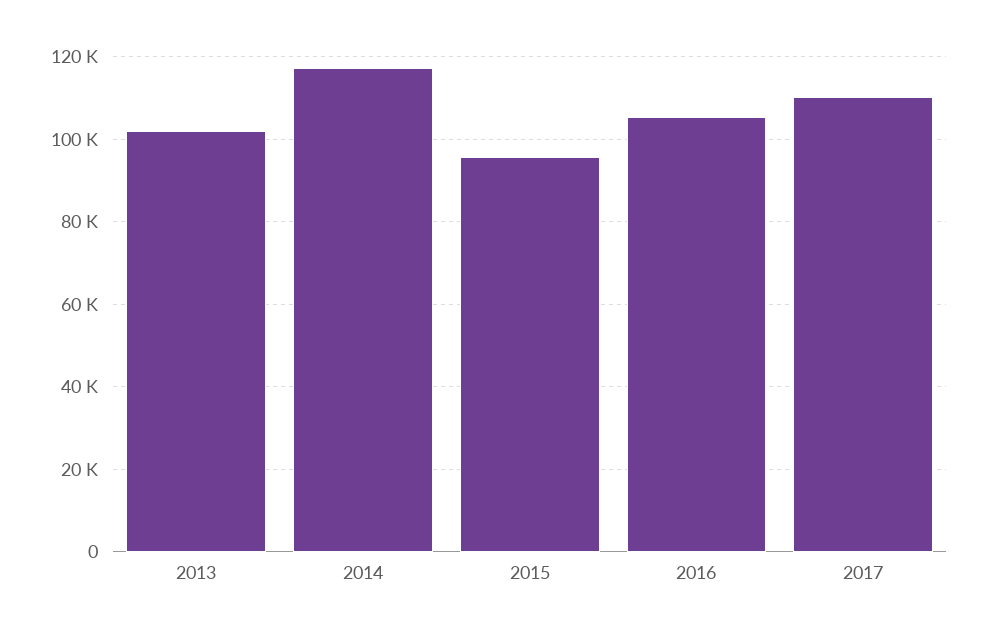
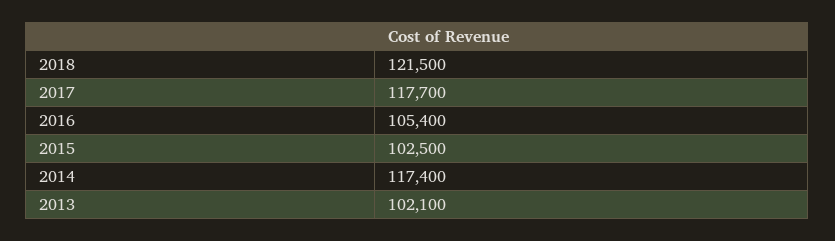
2015: 96000 -> 102500
2017: 110000 -> 117700
2018: none -> 121500

